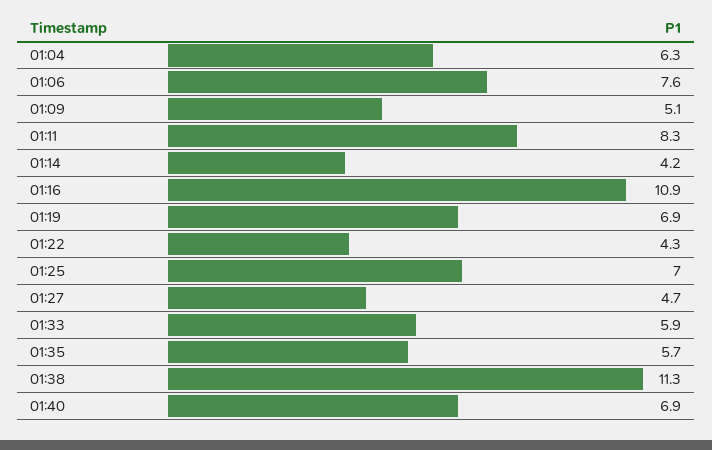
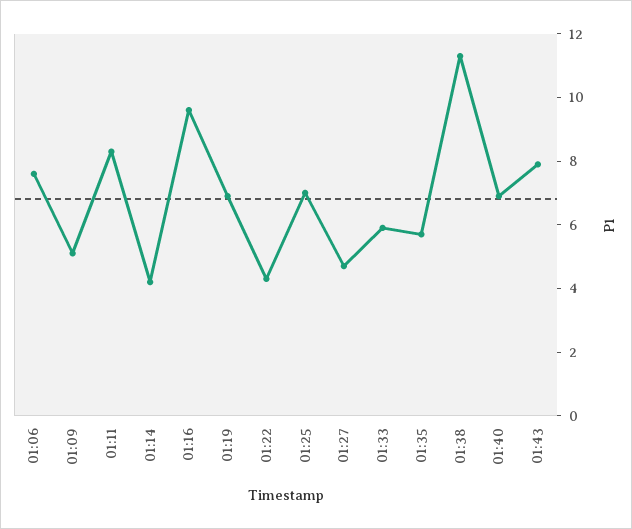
01:04: 6.3 -> none
01:16: 10.9 -> 9.5
01:43: none -> 8

